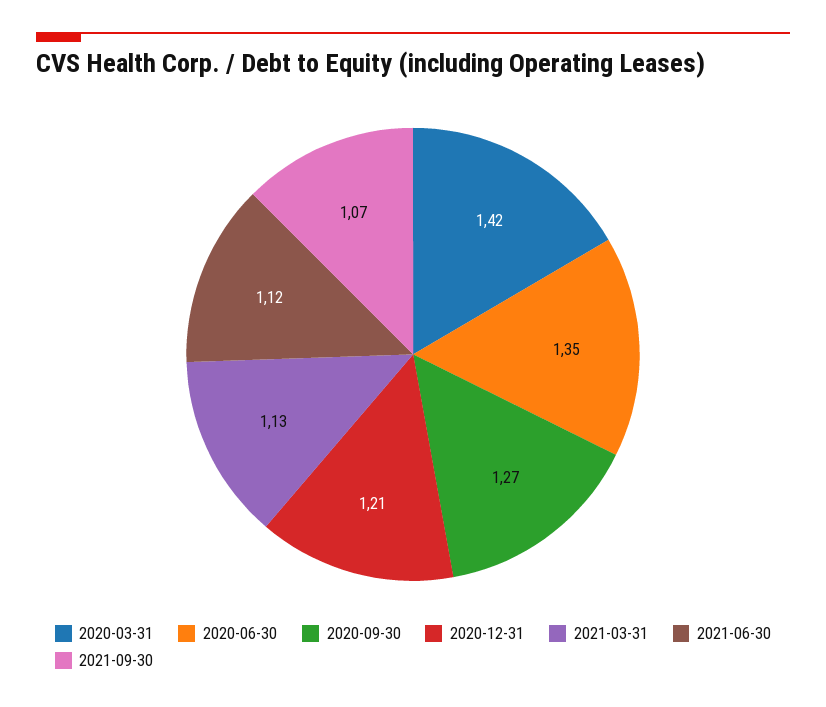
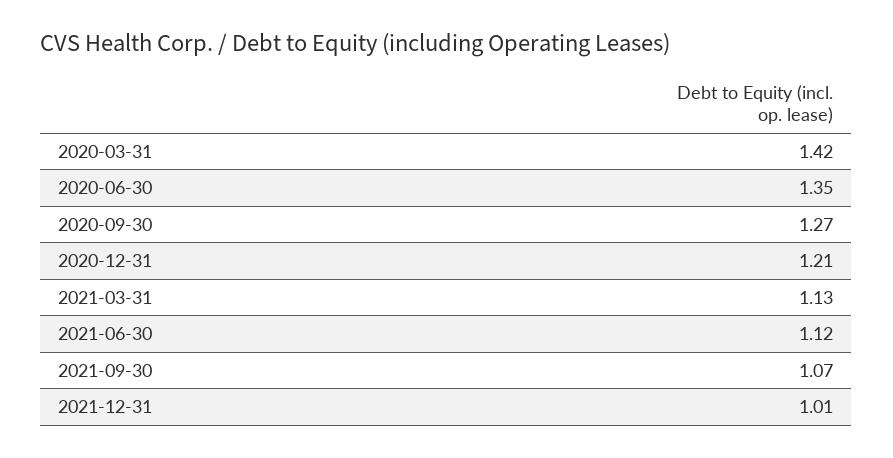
2021-12-31: none -> 1.01

